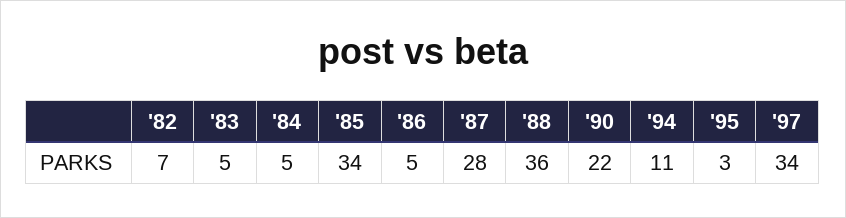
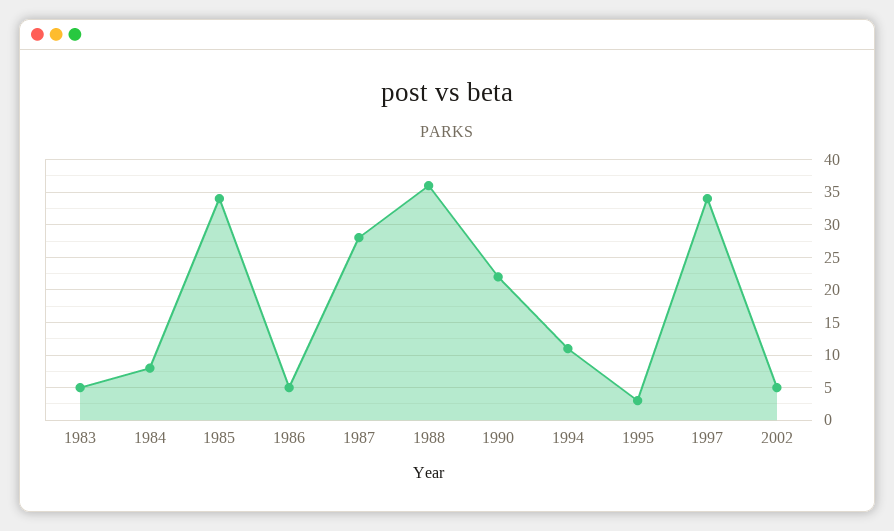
'82: 7 -> none
'84: 5 -> 8
2002: none -> 5

